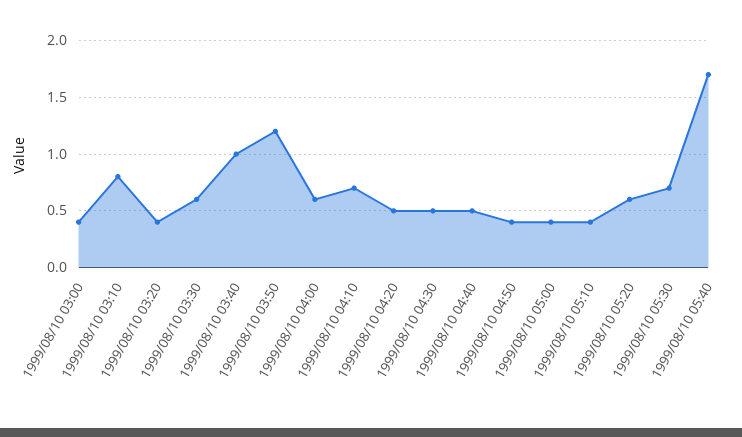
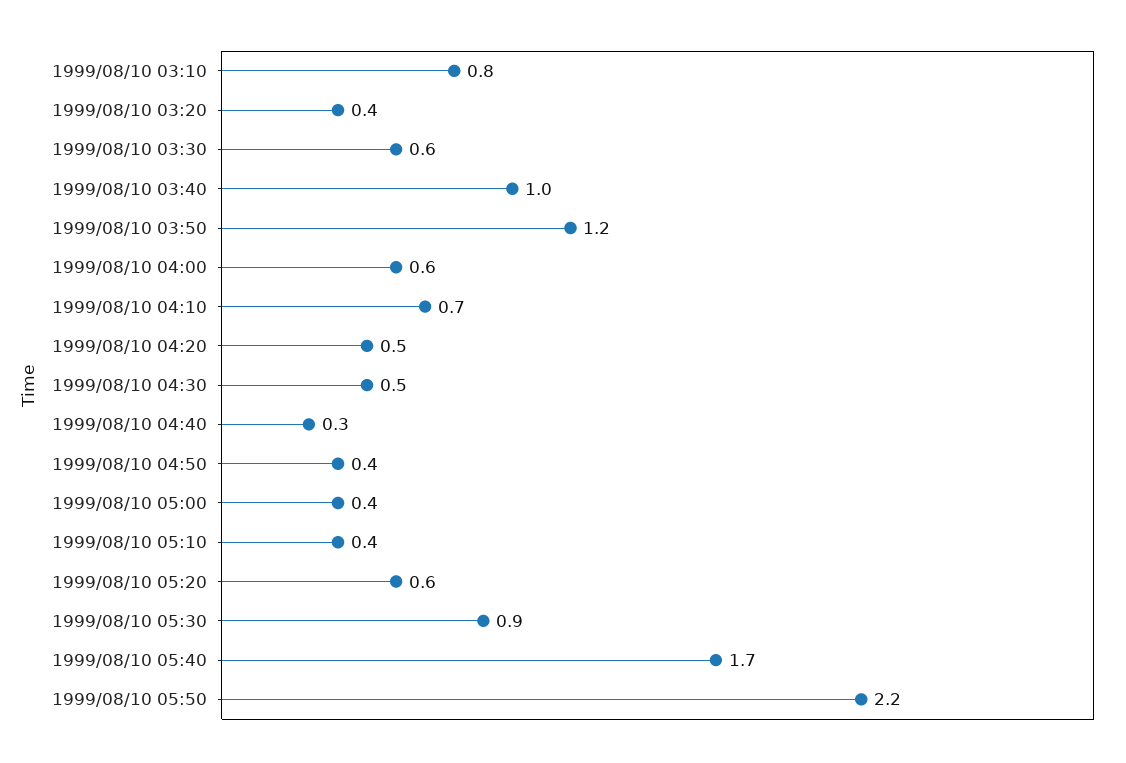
1999/08/10 03:00: 0.4 -> none
1999/08/10 04:40: 0.5 -> 0.3
1999/08/10 05:30: 0.7 -> 0.9
1999/08/10 05:50: none -> 2.2

